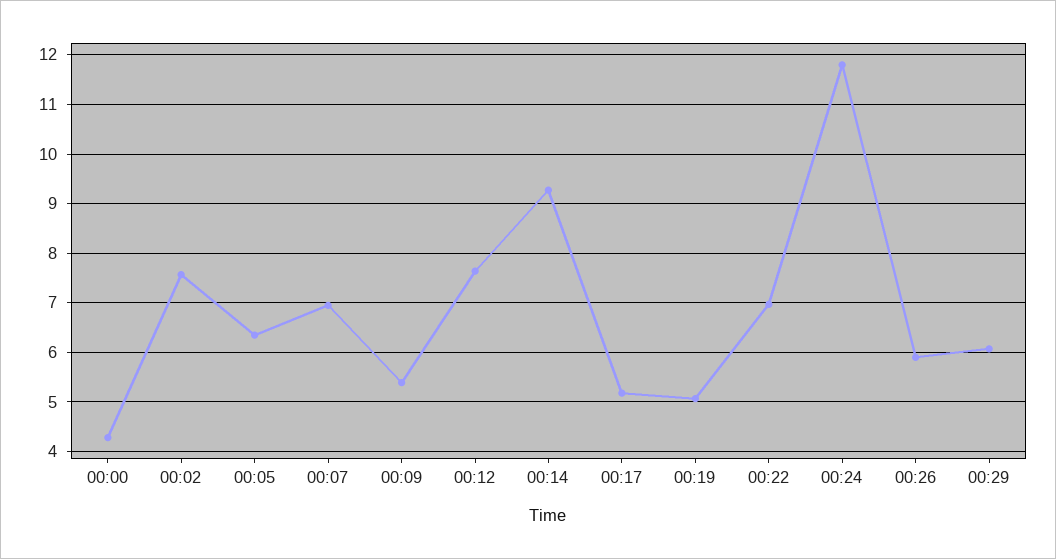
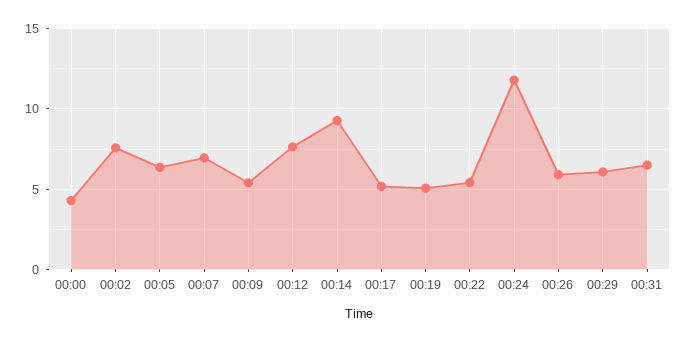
00:22: 7 -> 5.5
00:31: none -> 6.5

